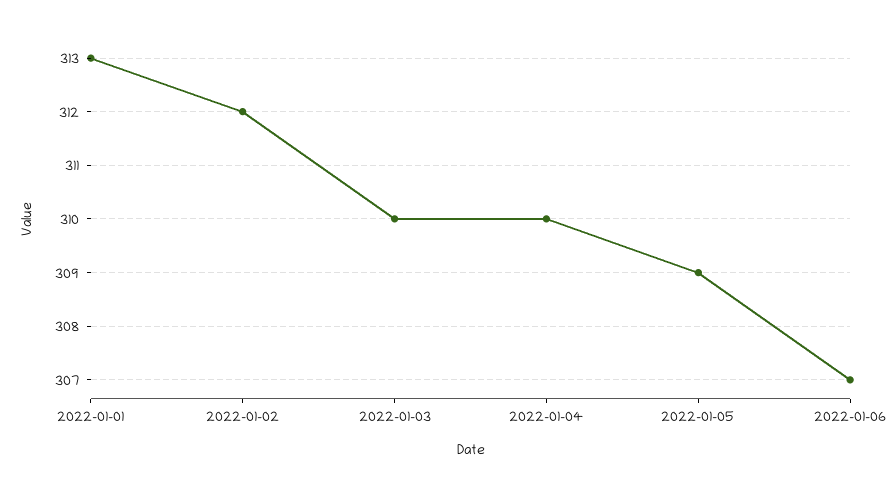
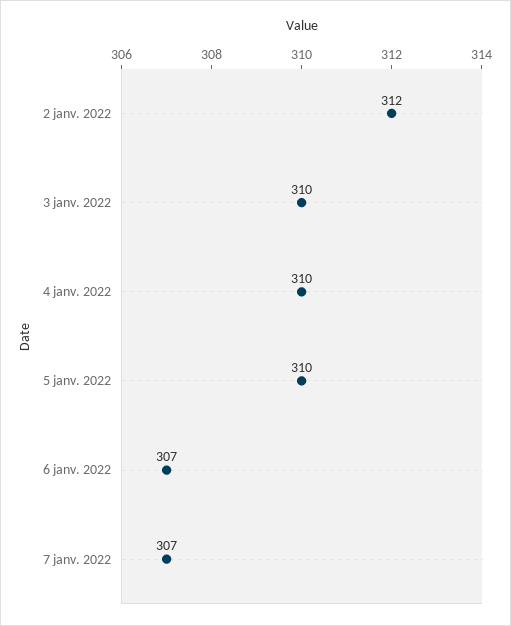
2022-01-01: 313 -> none
2022-01-05: 309 -> 310
7 janv. 2022: none -> 307

